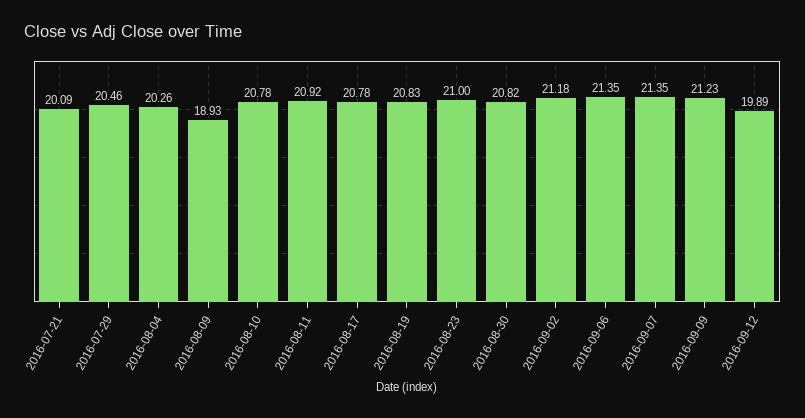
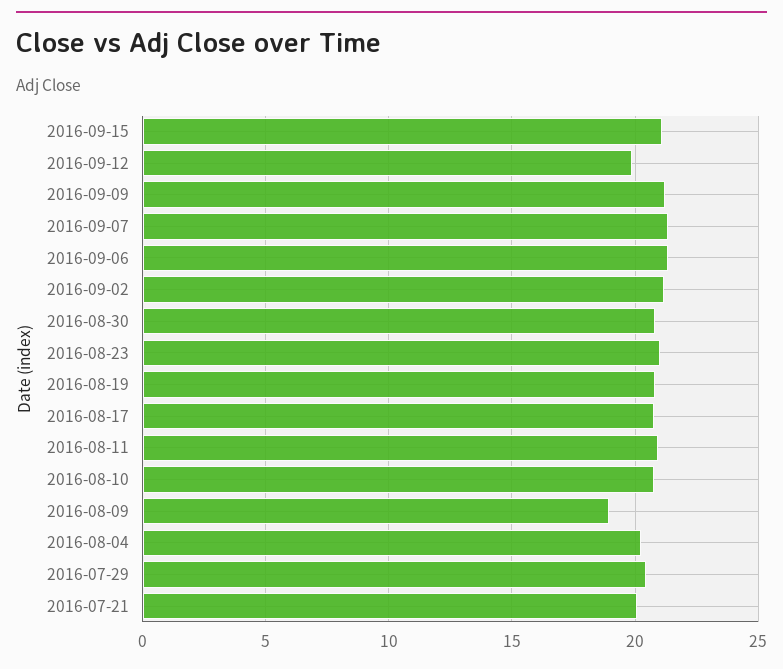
2016-09-15: none -> 21

